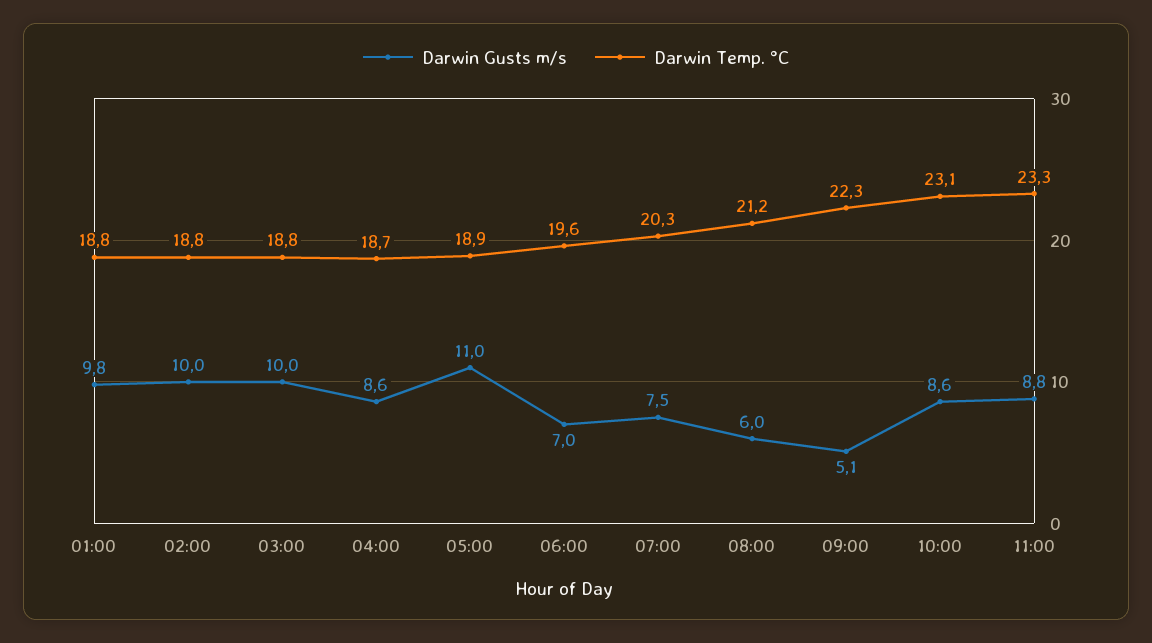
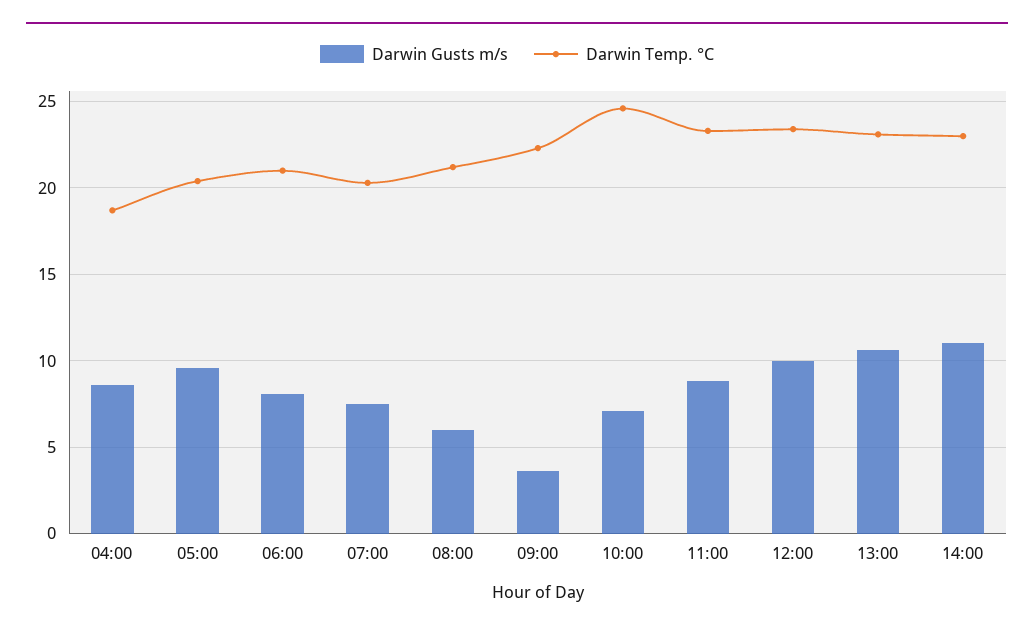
Darwin Gusts m/s, 01:00: 9.8 -> none
Darwin Temp. °C, 01:00: 18.8 -> none
Darwin Gusts m/s, 02:00: 10 -> none
Darwin Temp. °C, 02:00: 18.8 -> none
Darwin Gusts m/s, 03:00: 10 -> none
Darwin Temp. °C, 03:00: 18.8 -> none
Darwin Gusts m/s, 05:00: 11 -> 9.5
Darwin Temp. °C, 05:00: 18.9 -> 20.5
Darwin Gusts m/s, 06:00: 7 -> 8
Darwin Temp. °C, 06:00: 19.6 -> 21
Darwin Gusts m/s, 09:00: 5.1 -> 3.5
Darwin Gusts m/s, 10:00: 8.6 -> 7
Darwin Temp. °C, 10:00: 23.1 -> 24.5
Darwin Gusts m/s, 12:00: none -> 10
Darwin Temp. °C, 12:00: none -> 23.5
Darwin Gusts m/s, 13:00: none -> 10.5
Darwin Temp. °C, 13:00: none -> 23
Darwin Gusts m/s, 14:00: none -> 11
Darwin Temp. °C, 14:00: none -> 23

